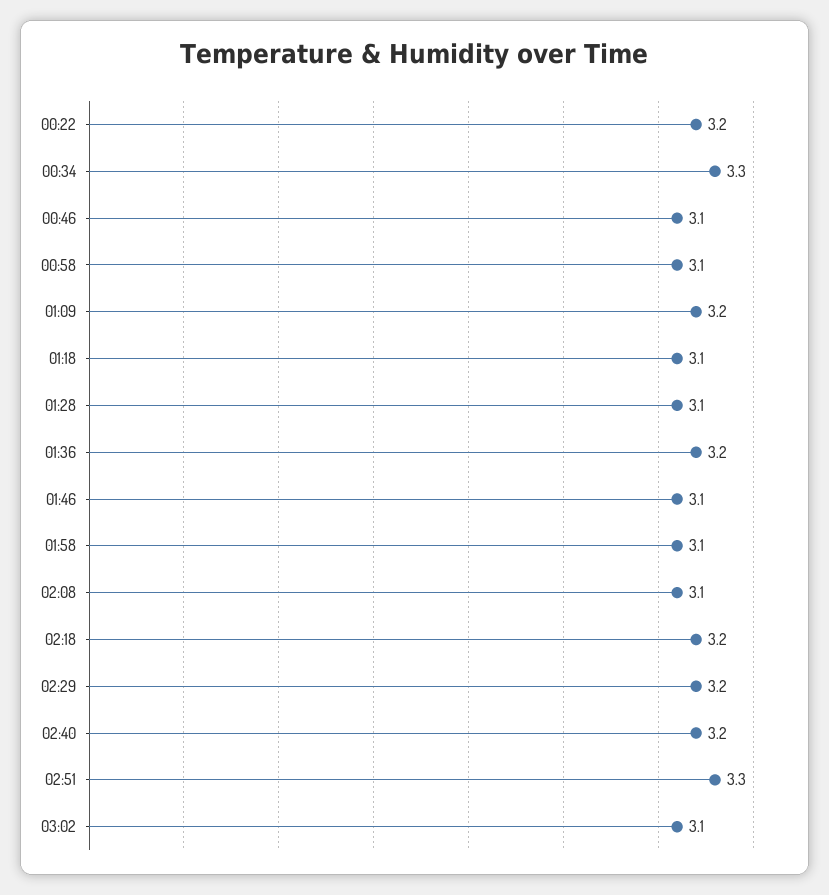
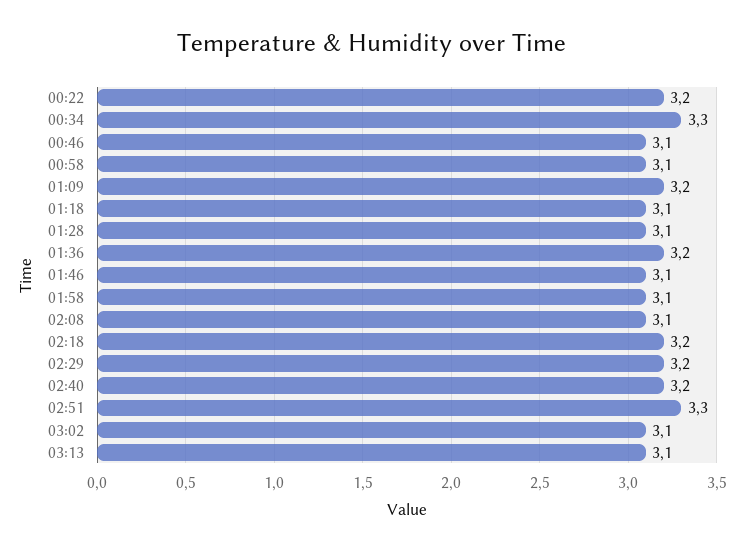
03:13: none -> 3.1

